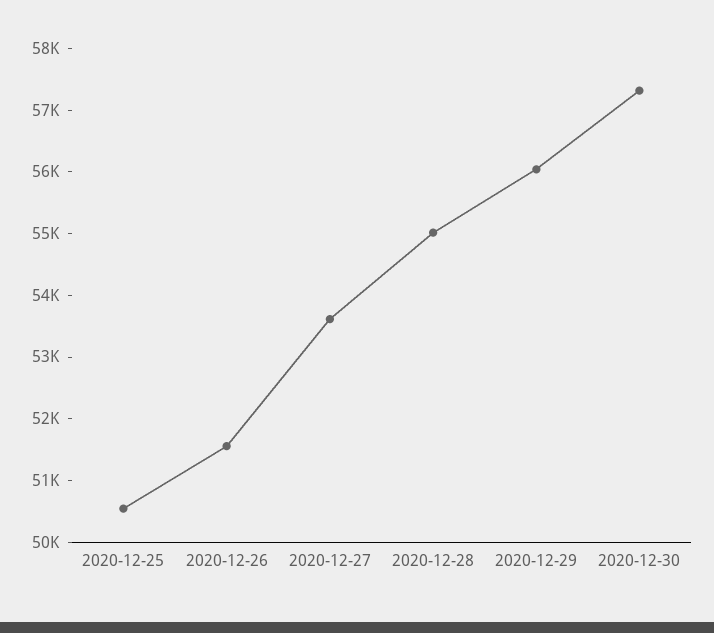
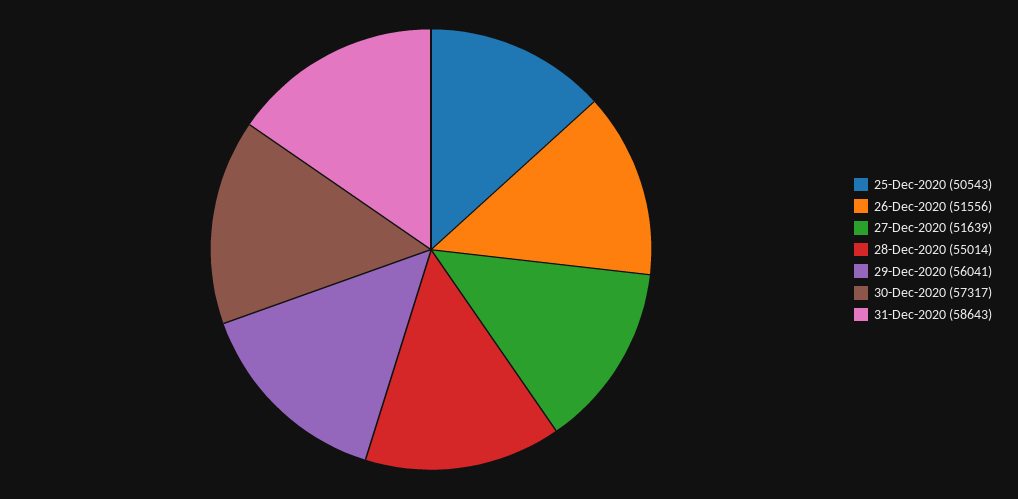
2020-12-27: 53600 -> 51639
31-Dec-2020: none -> 58643

